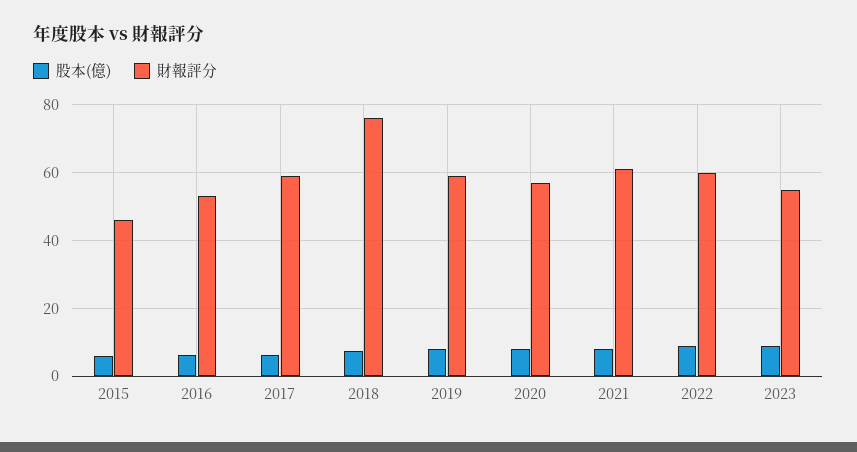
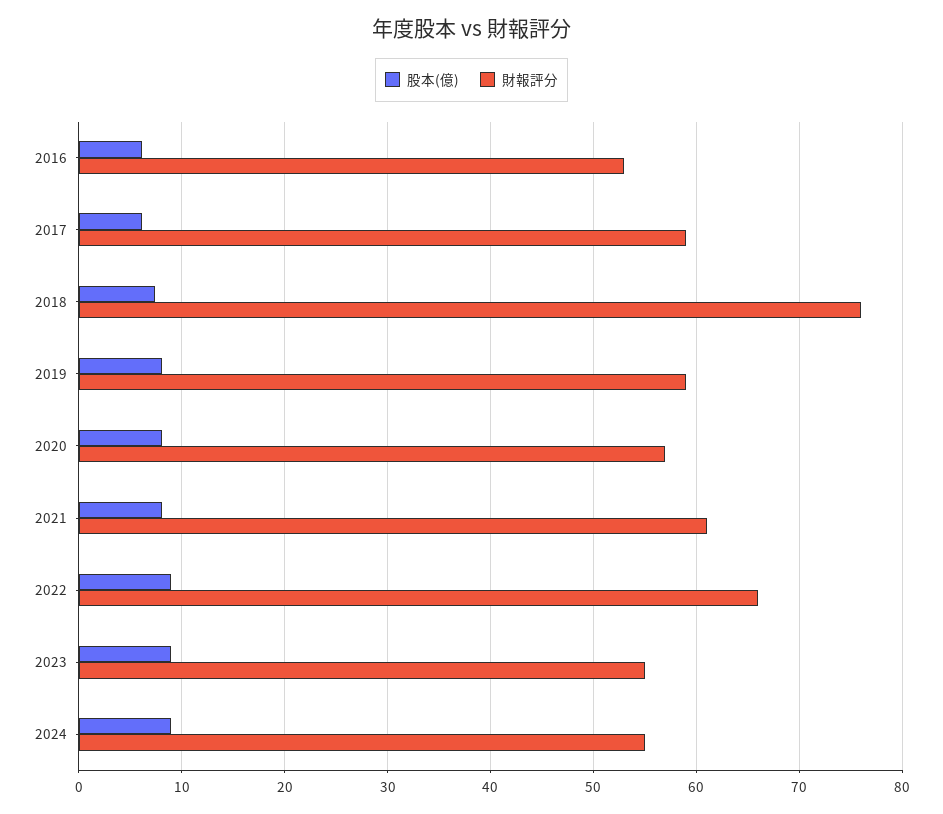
股本(億), 2015: 6 -> none
財報評分, 2015: 46 -> none
財報評分, 2022: 60 -> 66
股本(億), 2024: none -> 9
財報評分, 2024: none -> 55

